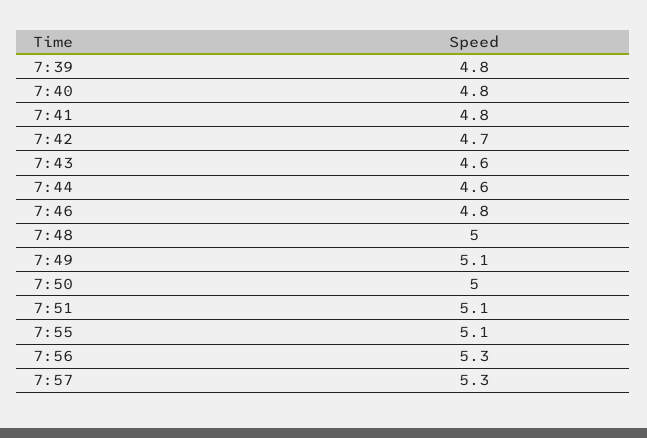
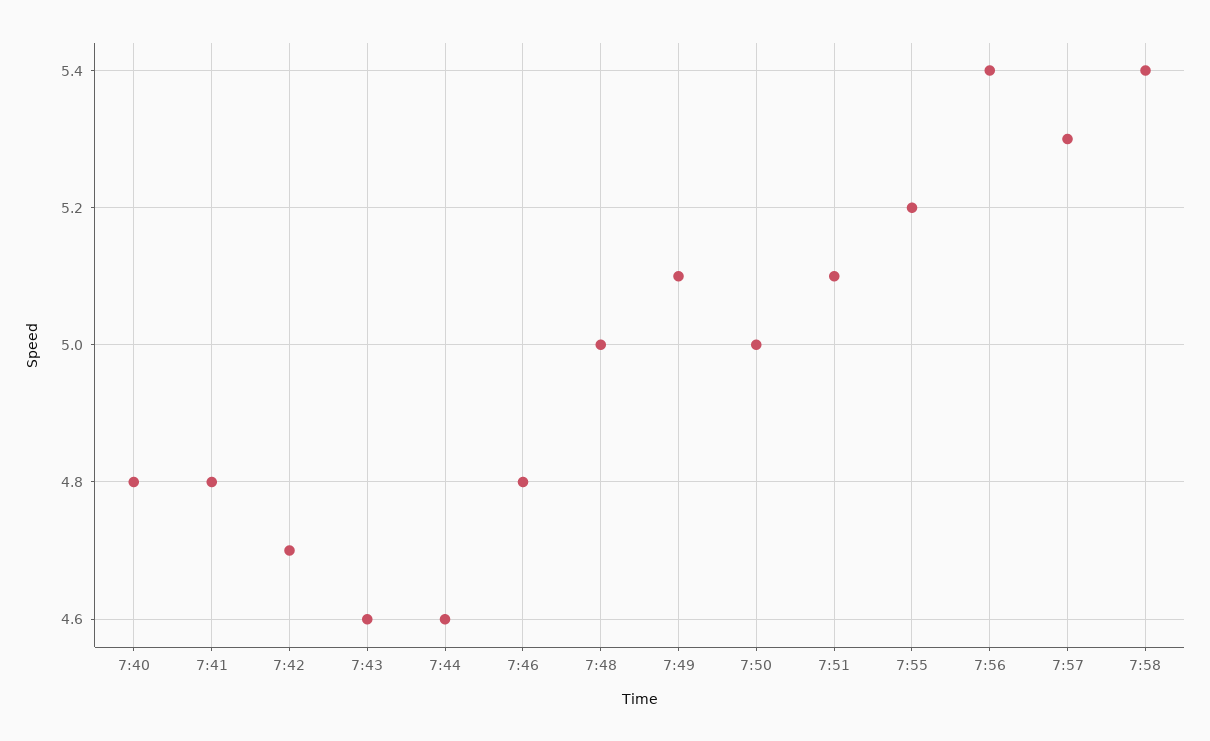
7:39: 4.8 -> none
7:55: 5.1 -> 5.2
7:56: 5.3 -> 5.4
7:58: none -> 5.4

